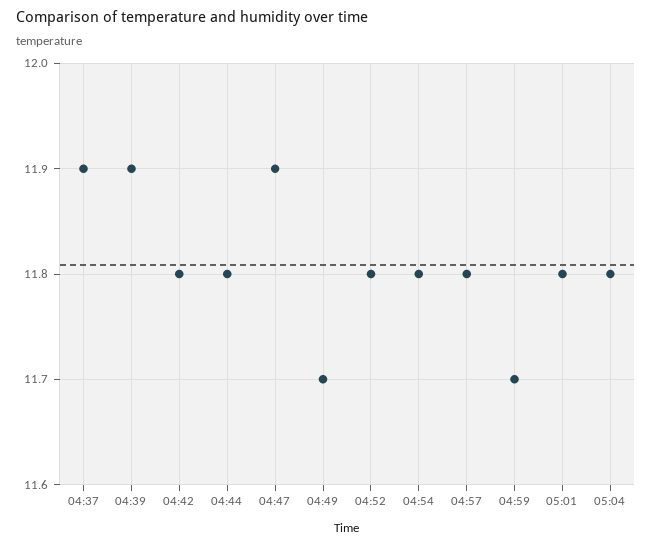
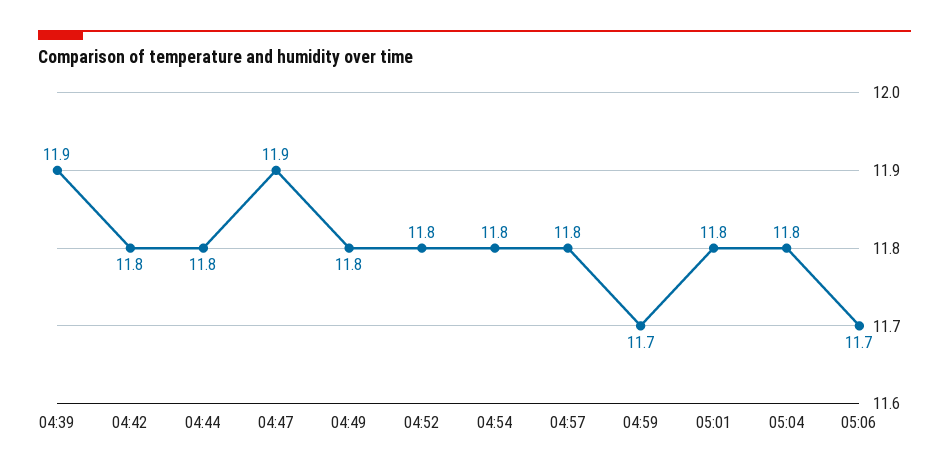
04:37: 11.9 -> none
04:49: 11.7 -> 11.8
05:06: none -> 11.7

